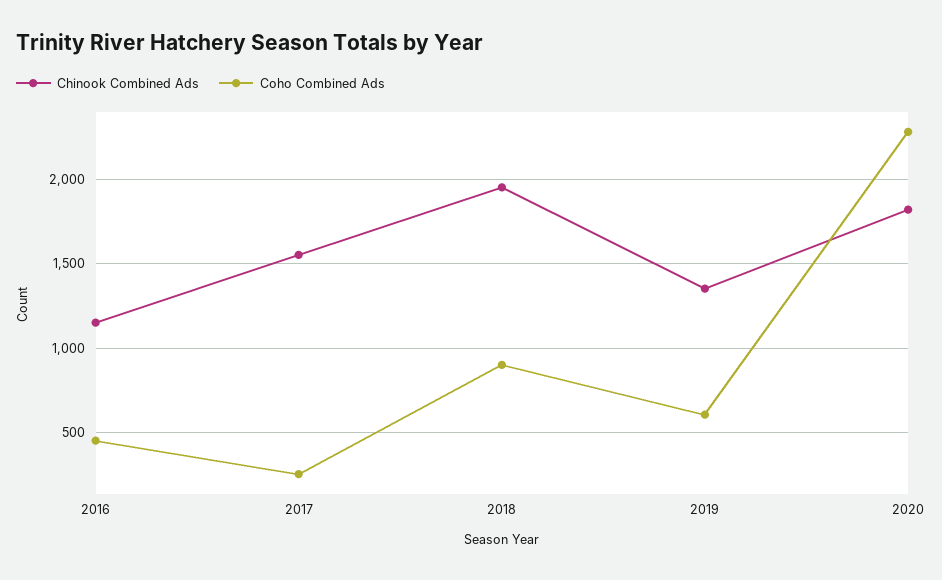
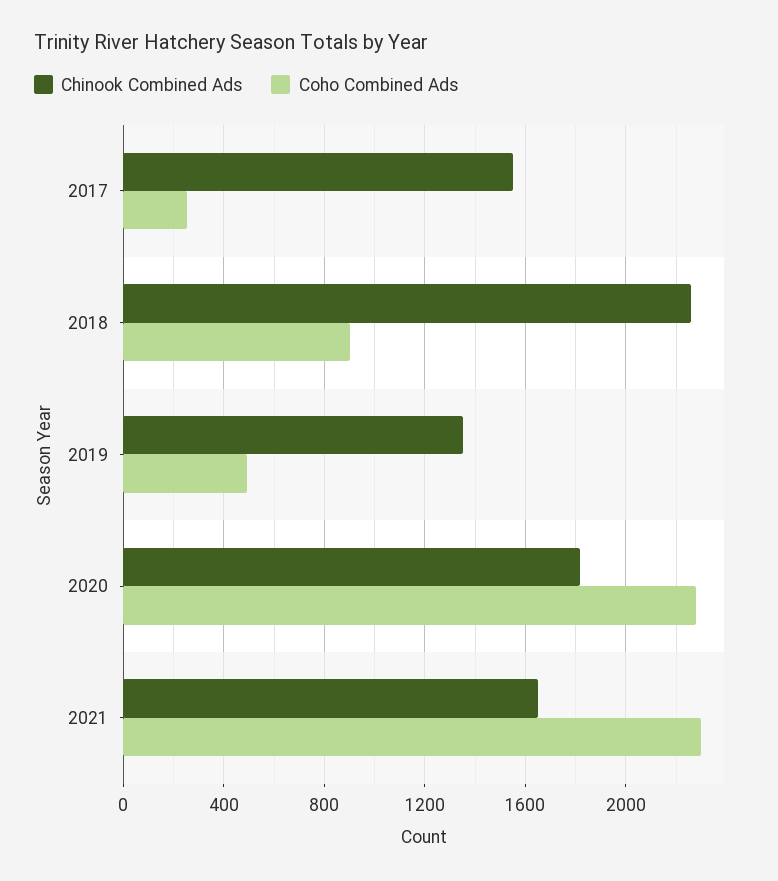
Chinook Combined Ads, 2016: 1150 -> none
Coho Combined Ads, 2016: 450 -> none
Chinook Combined Ads, 2018: 1950 -> 2250
Coho Combined Ads, 2019: 600 -> 500
Chinook Combined Ads, 2021: none -> 1650
Coho Combined Ads, 2021: none -> 2300

